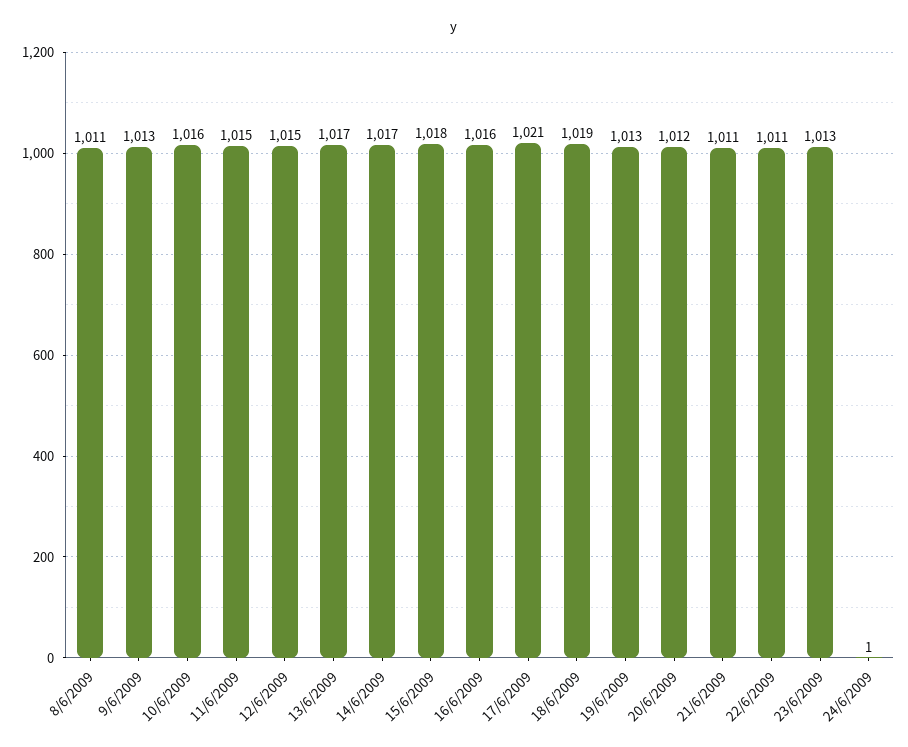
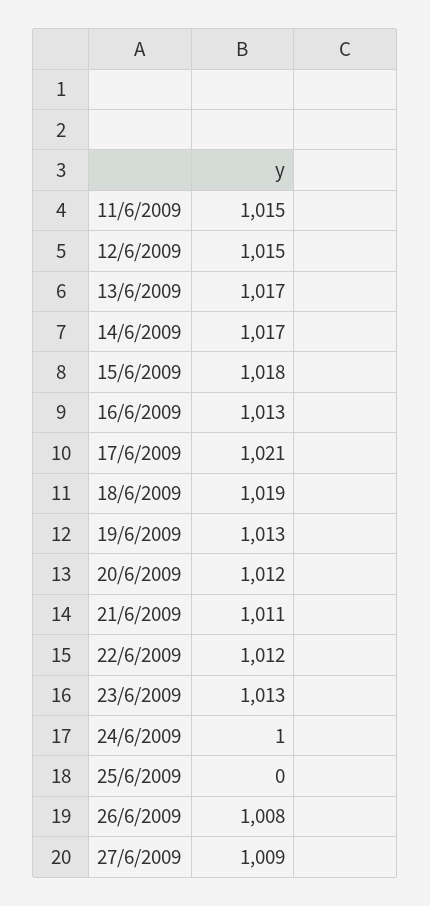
8/6/2009: 1011 -> none
9/6/2009: 1013 -> none
10/6/2009: 1016 -> none
16/6/2009: 1016 -> 1013
22/6/2009: 1011 -> 1012
25/6/2009: none -> 0
26/6/2009: none -> 1008
27/6/2009: none -> 1009

